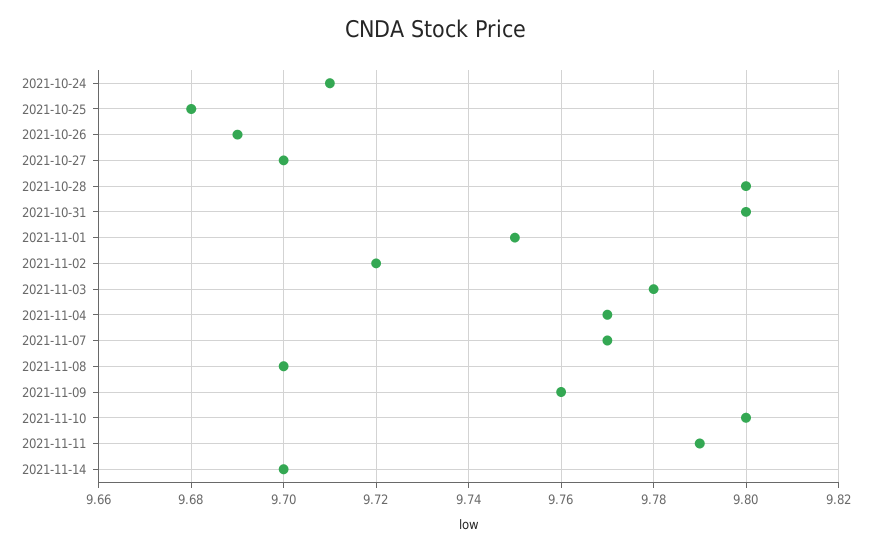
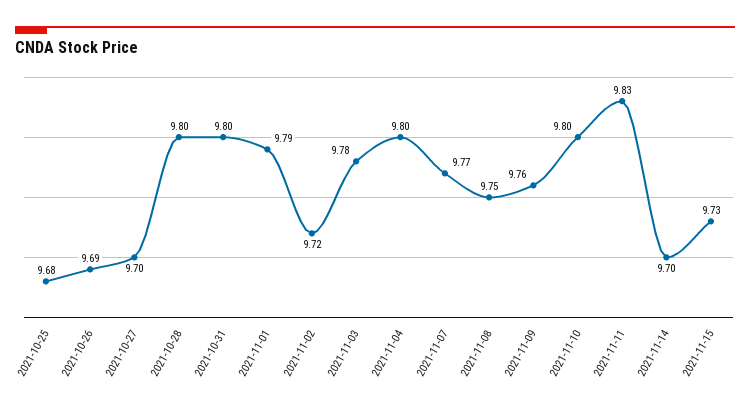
2021-10-24: 9.71 -> none
2021-11-01: 9.75 -> 9.79
2021-11-04: 9.77 -> 9.8
2021-11-08: 9.7 -> 9.75
2021-11-11: 9.79 -> 9.83
2021-11-15: none -> 9.73

